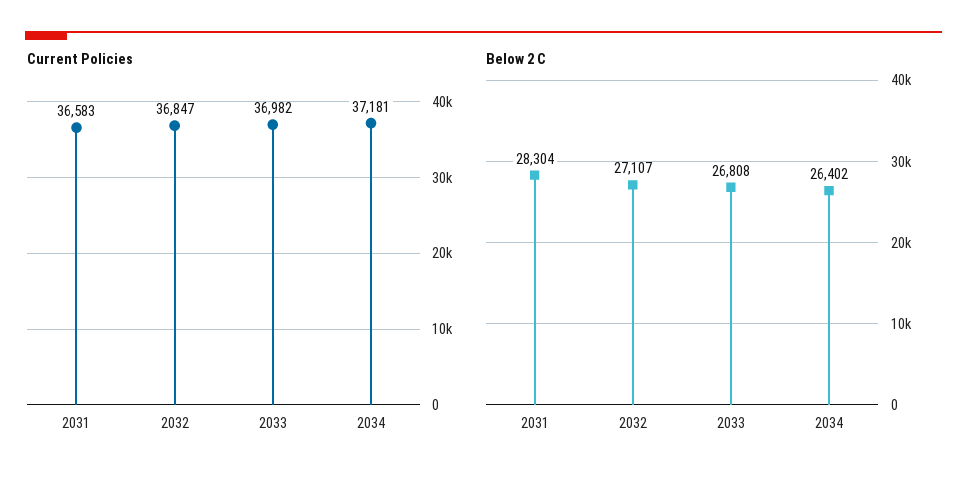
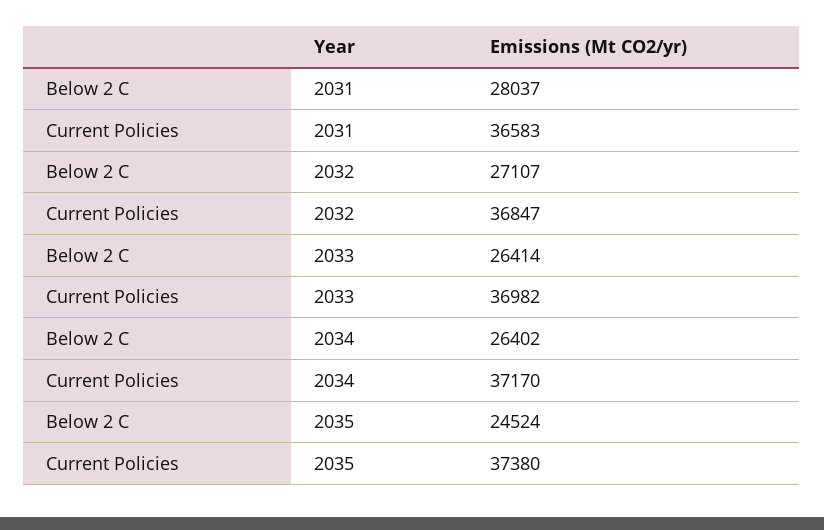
Current Policies, 2034: 37181 -> 37170
Below 2 C, 2031: 28304 -> 28037
Below 2 C, 2033: 26808 -> 26414
Below 2 C, 2035: none -> 24524
Current Policies, 2035: none -> 37380

